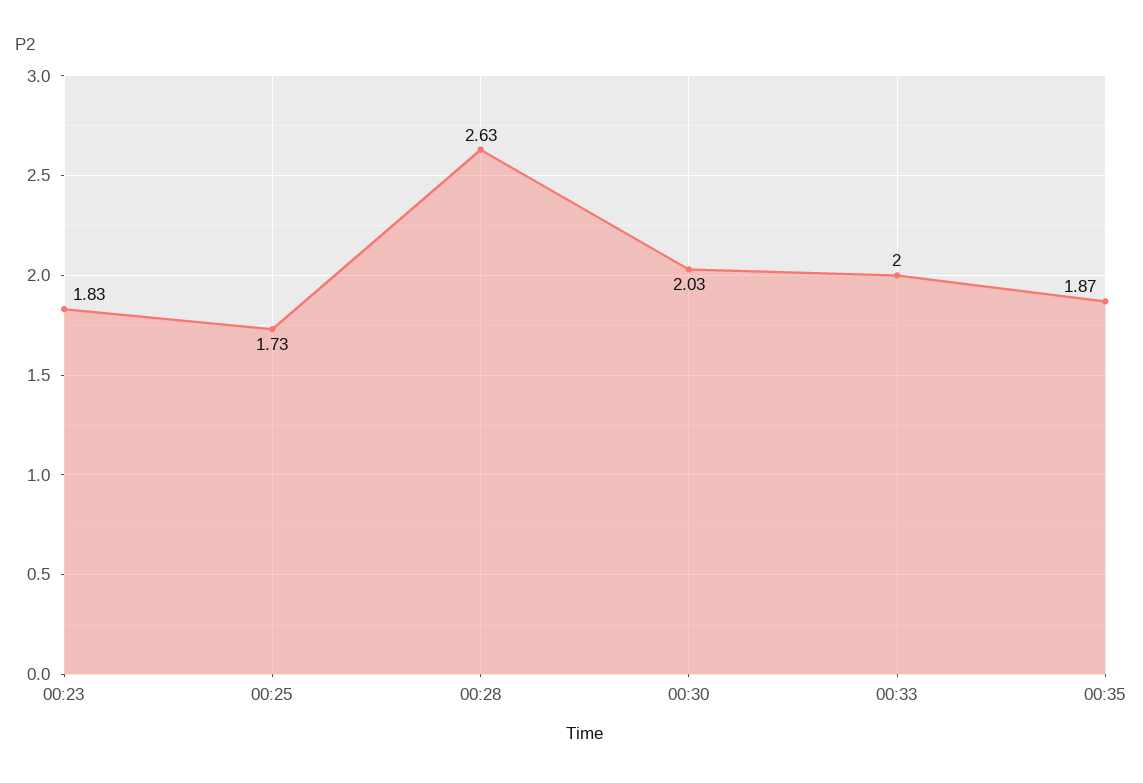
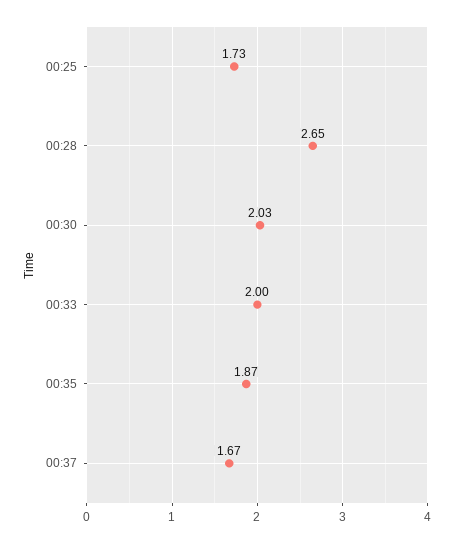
00:23: 1.83 -> none
00:28: 2.63 -> 2.65
00:37: none -> 1.67

